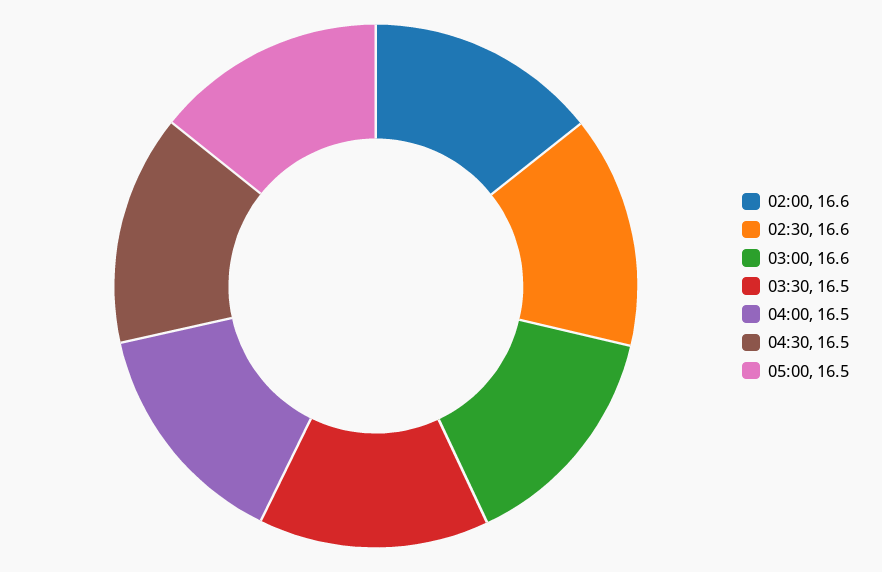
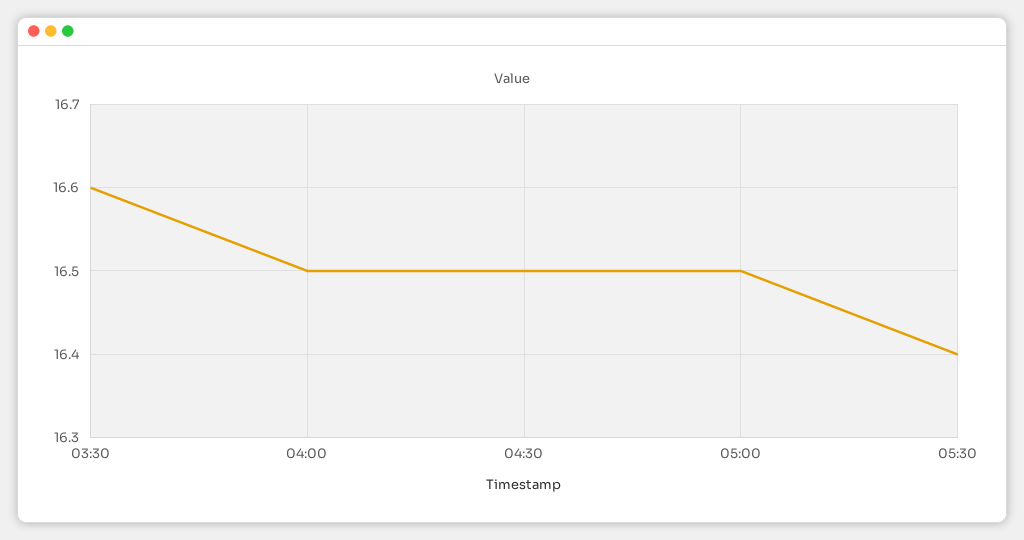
02:00: 16.6 -> none
02:30: 16.6 -> none
03:00: 16.6 -> none
03:30: 16.5 -> 16.6
05:30: none -> 16.4

